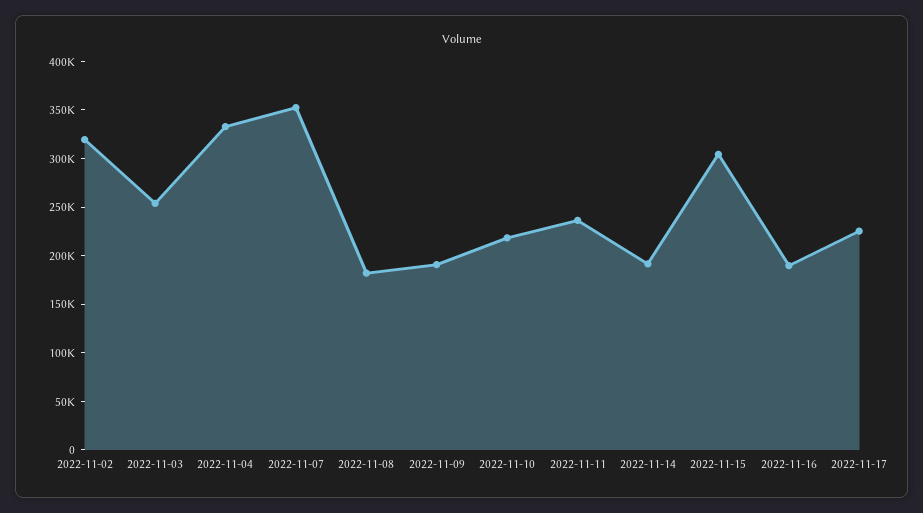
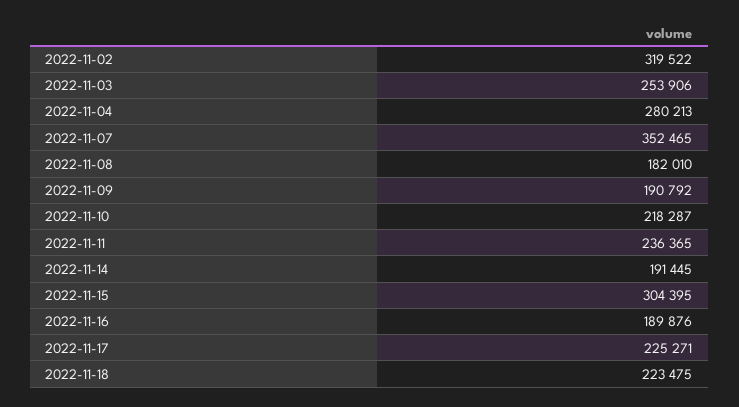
2022-11-04: 330000 -> 280213
2022-11-18: none -> 223475

